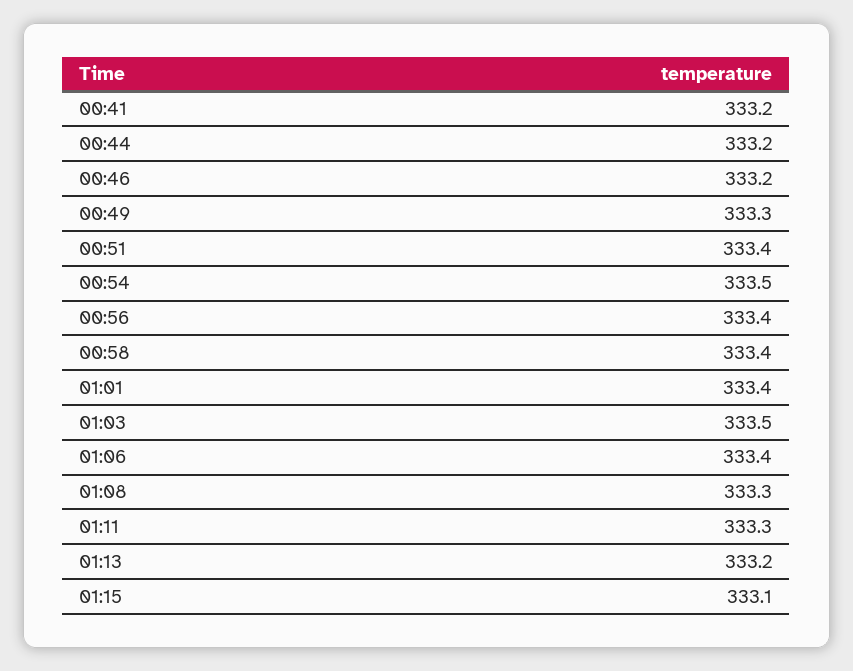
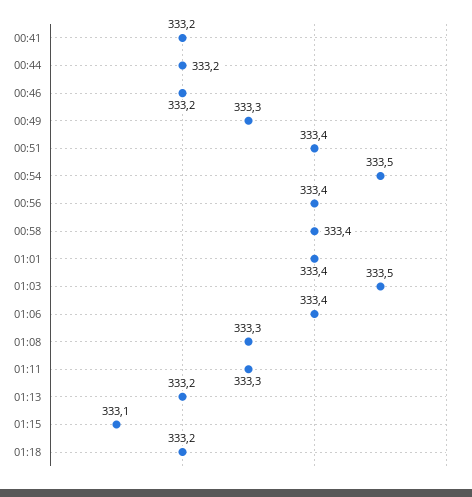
01:18: none -> 333.2

